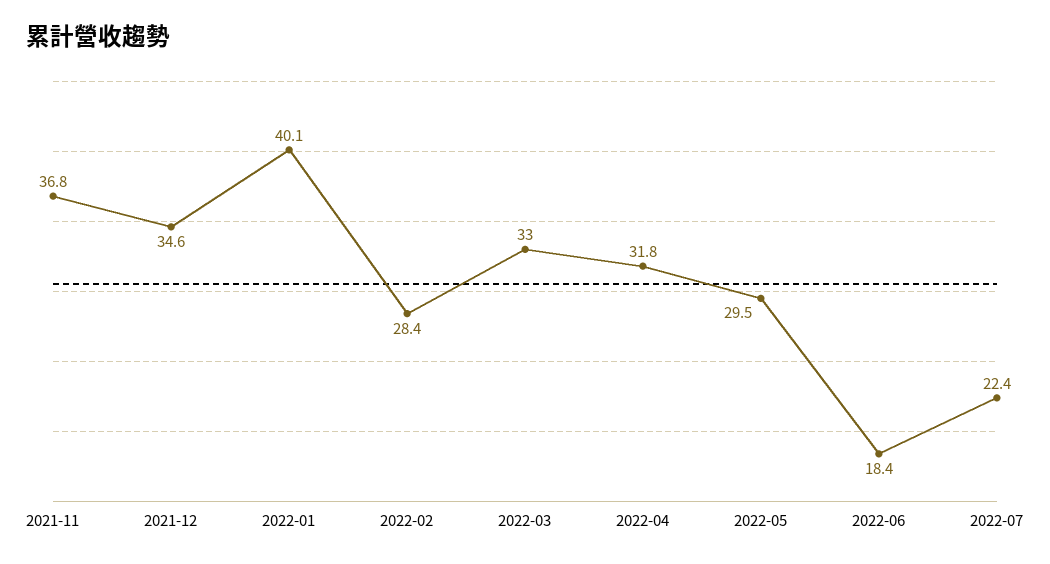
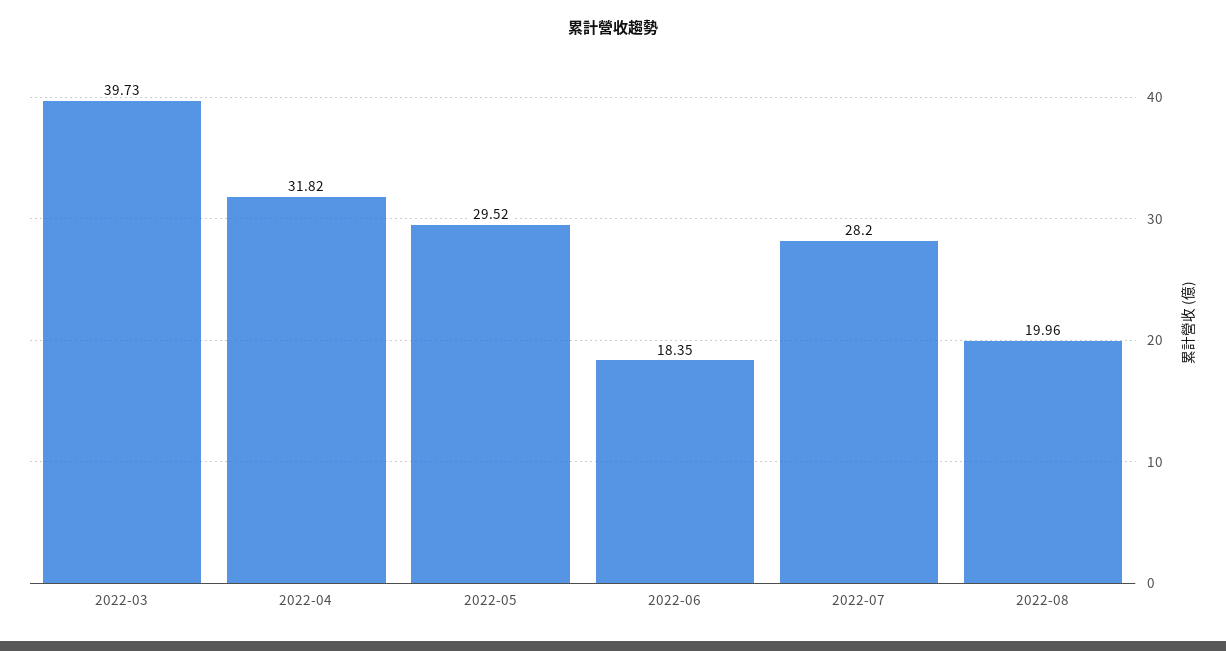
2021-11: 36.8 -> none
2021-12: 34.6 -> none
2022-01: 40.1 -> none
2022-02: 28.4 -> none
2022-03: 33 -> 39.73
2022-07: 22.4 -> 28.2
2022-08: none -> 19.96

